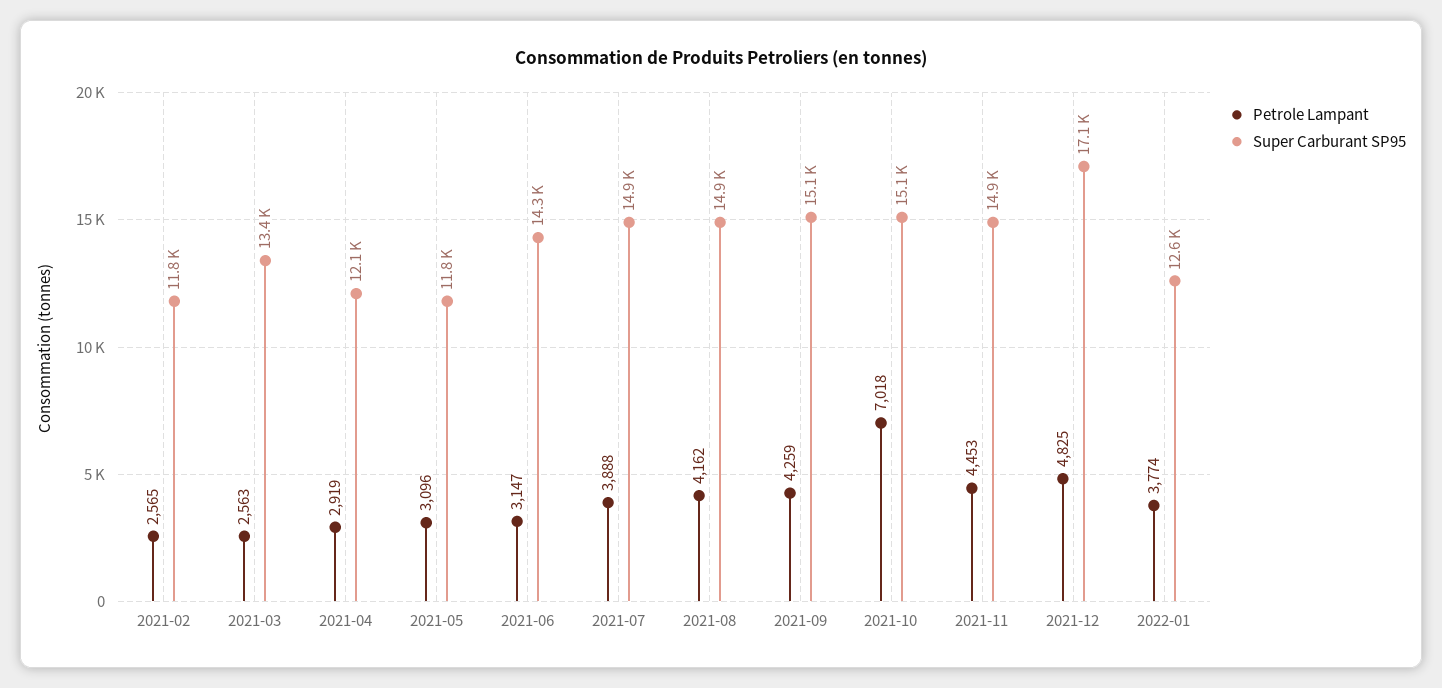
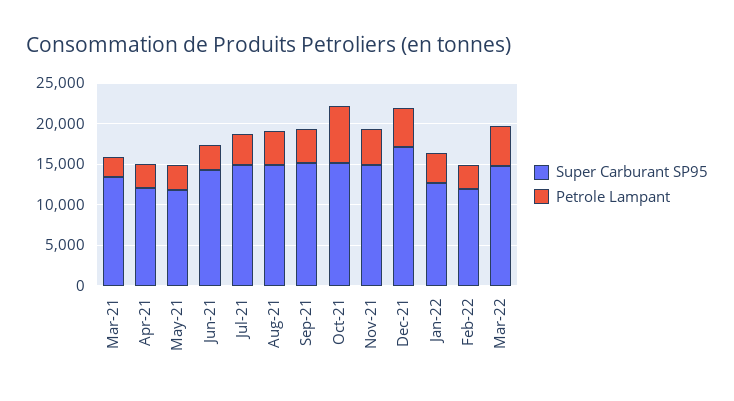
Petrole Lampant, 2021-02: 2565 -> none
Super Carburant SP95, 2021-02: 11800 -> none
Super Carburant SP95, Feb-22: none -> 12000
Petrole Lampant, Feb-22: none -> 3000
Super Carburant SP95, Mar-22: none -> 15000
Petrole Lampant, Mar-22: none -> 5000

